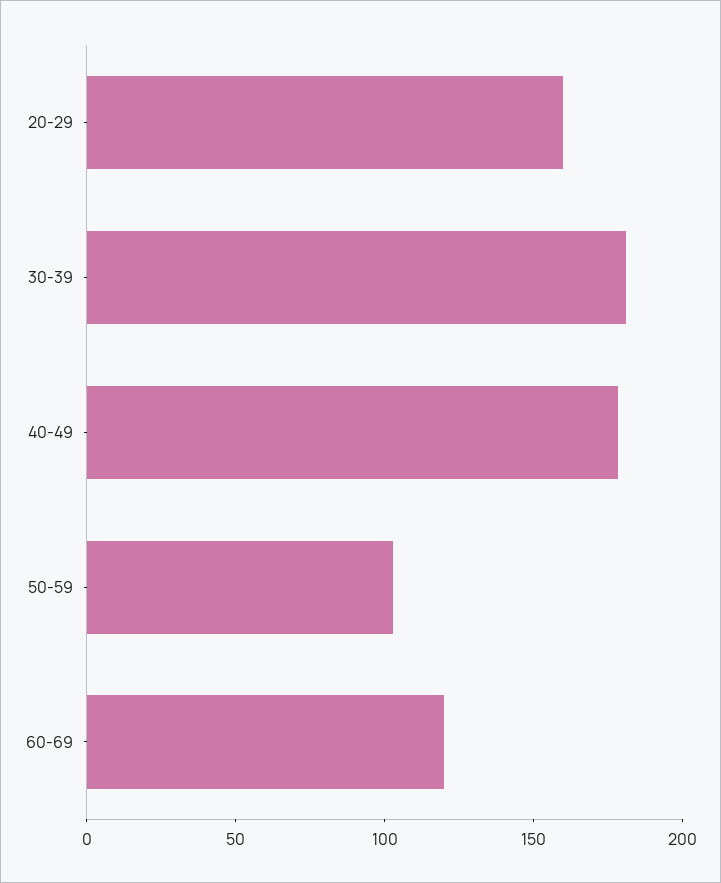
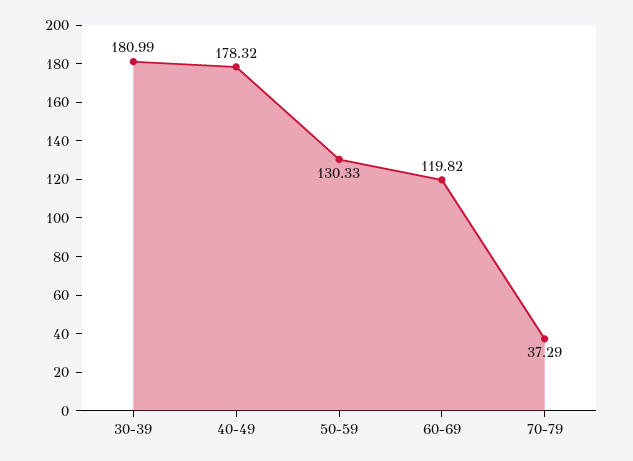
20-29: 160 -> none
50-59: 100 -> 130.33
70-79: none -> 37.29

